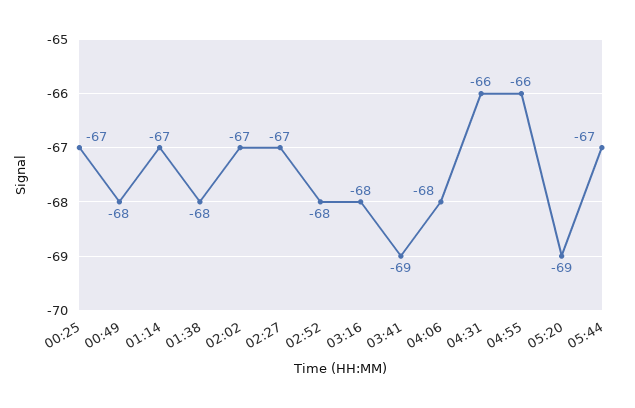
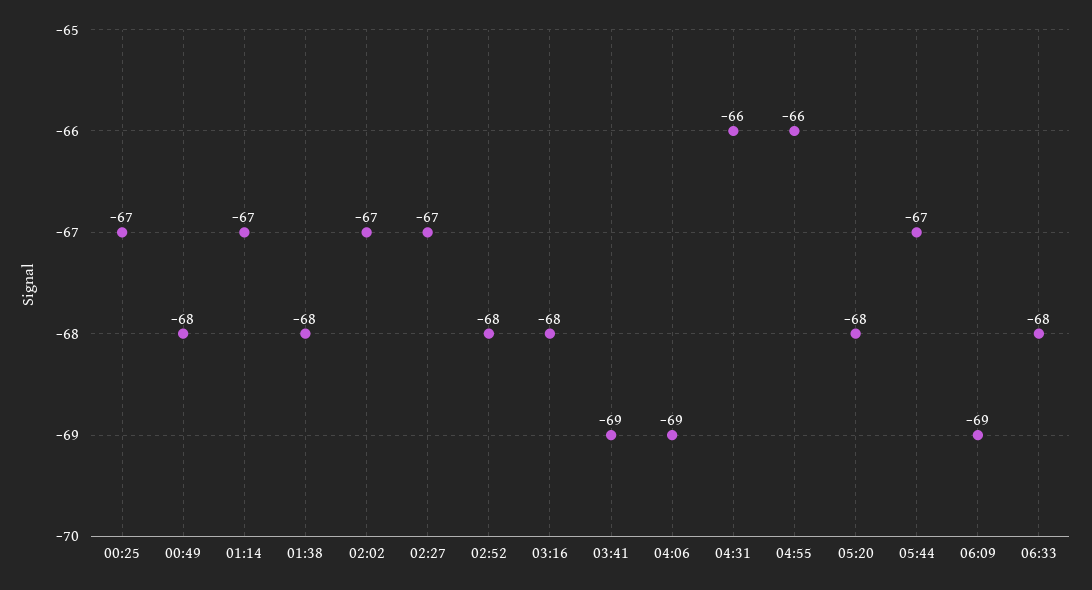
04:06: -68 -> -69
05:20: -69 -> -68
06:09: none -> -69
06:33: none -> -68

